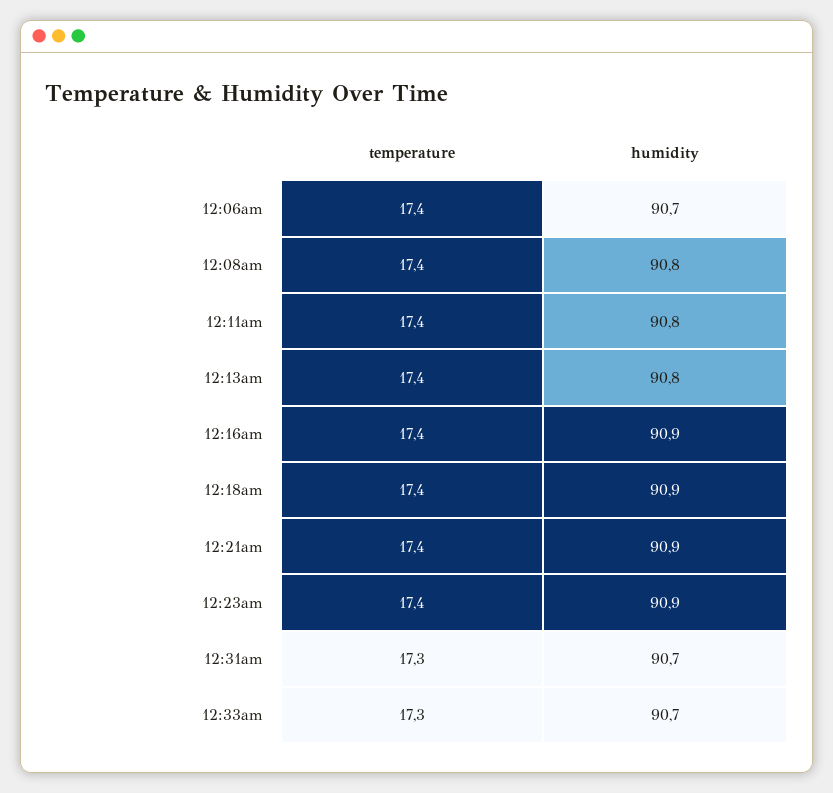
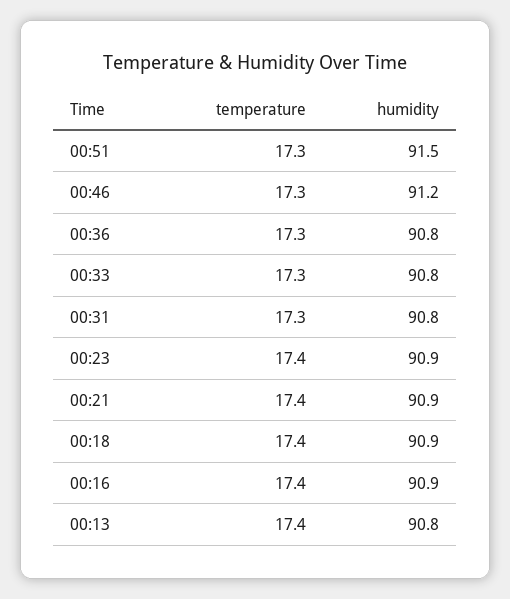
temperature, 12:06am: 17.4 -> none
humidity, 12:06am: 90.7 -> none
temperature, 12:08am: 17.4 -> none
humidity, 12:08am: 90.8 -> none
temperature, 12:11am: 17.4 -> none
humidity, 12:11am: 90.8 -> none
humidity, 12:31am: 90.7 -> 90.8
humidity, 12:33am: 90.7 -> 90.8
temperature, 00:51: none -> 17.3
humidity, 00:51: none -> 91.5
temperature, 00:46: none -> 17.3
humidity, 00:46: none -> 91.2
temperature, 00:36: none -> 17.3
humidity, 00:36: none -> 90.8

